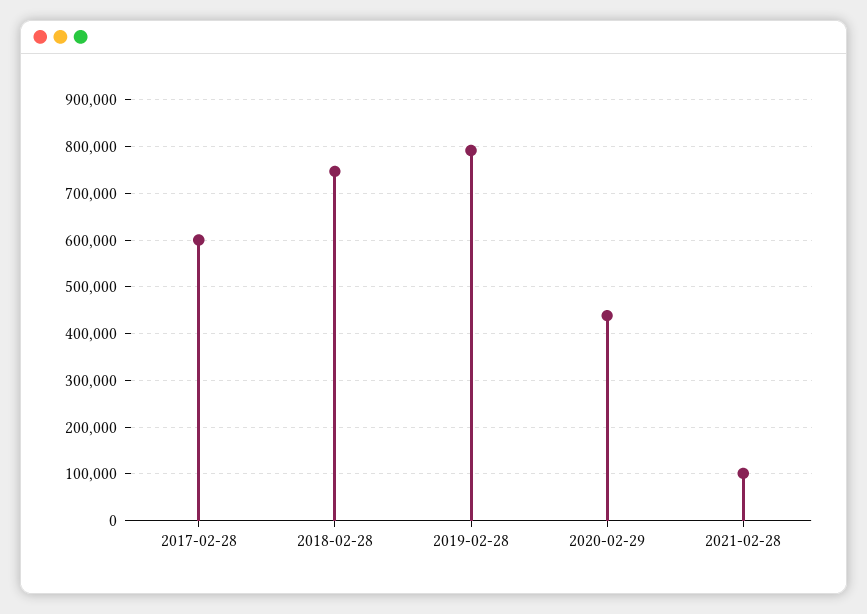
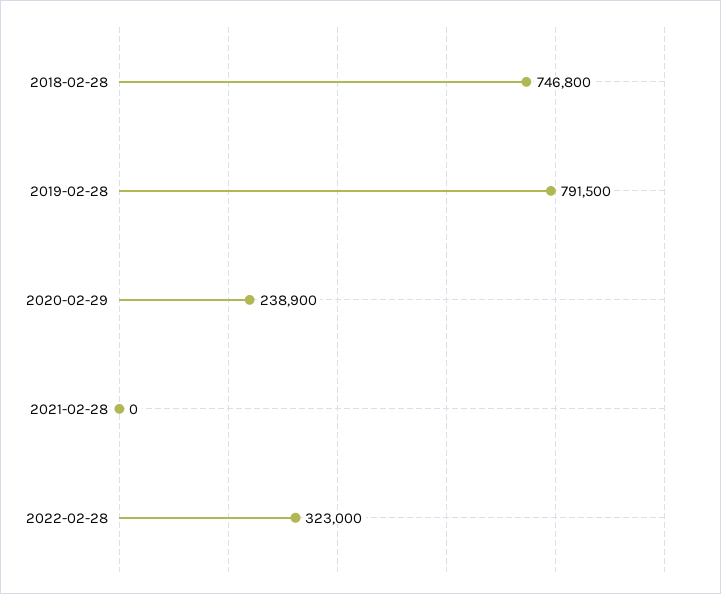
2017-02-28: 600000 -> none
2020-02-29: 440000 -> 238900
2021-02-28: 100000 -> 0
2022-02-28: none -> 323000

